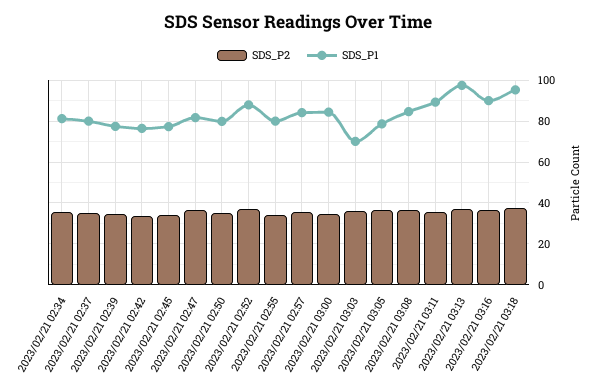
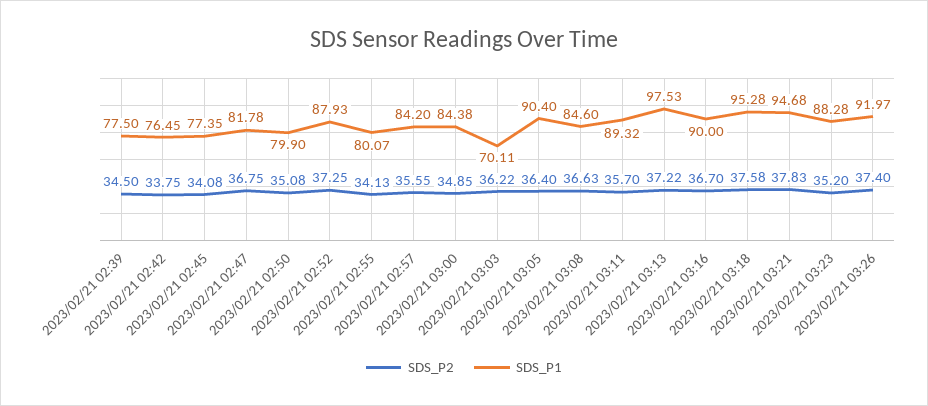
SDS_P2, 2023/02/21 02:34: 35 -> none
SDS_P1, 2023/02/21 02:34: 80 -> none
SDS_P2, 2023/02/21 02:37: 35 -> none
SDS_P1, 2023/02/21 02:37: 80 -> none
SDS_P1, 2023/02/21 03:05: 80 -> 90.4
SDS_P2, 2023/02/21 03:21: none -> 37.83
SDS_P1, 2023/02/21 03:21: none -> 94.68
SDS_P2, 2023/02/21 03:23: none -> 35.2
SDS_P1, 2023/02/21 03:23: none -> 88.28
SDS_P2, 2023/02/21 03:26: none -> 37.4
SDS_P1, 2023/02/21 03:26: none -> 91.97

